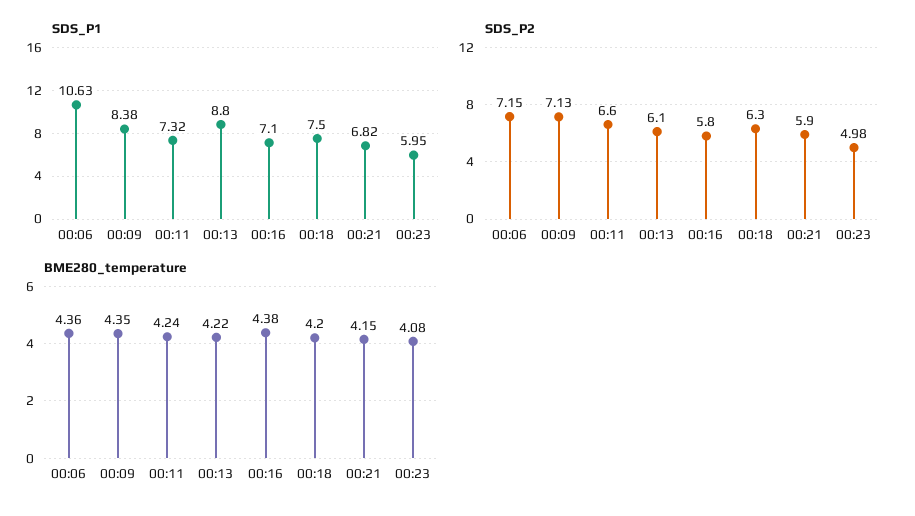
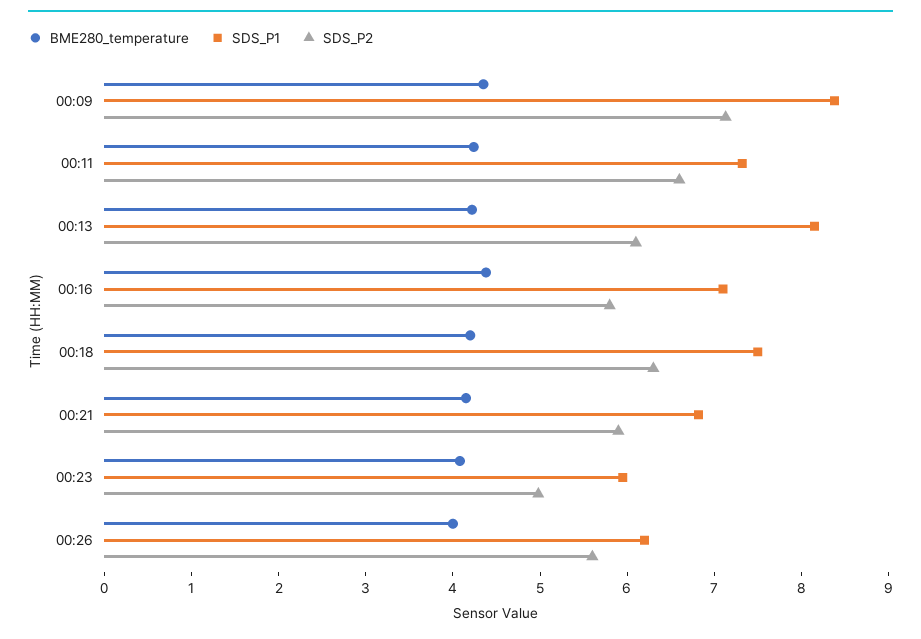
SDS_P1, 00:06: 10.63 -> none
SDS_P1, 00:13: 8.8 -> 8.2
SDS_P2, 00:06: 7.15 -> none
BME280_temperature, 00:06: 4.36 -> none
BME280_temperature, 00:26: none -> 4
SDS_P1, 00:26: none -> 6.2
SDS_P2, 00:26: none -> 5.6

